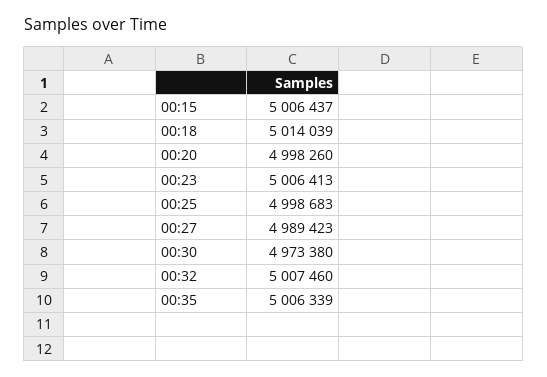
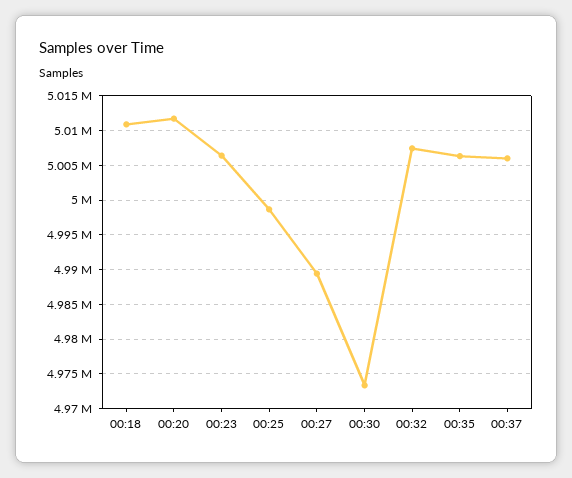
00:15: 5006437 -> none
00:18: 5014039 -> 5011000
00:20: 4998260 -> 5012000
00:37: none -> 5006000

